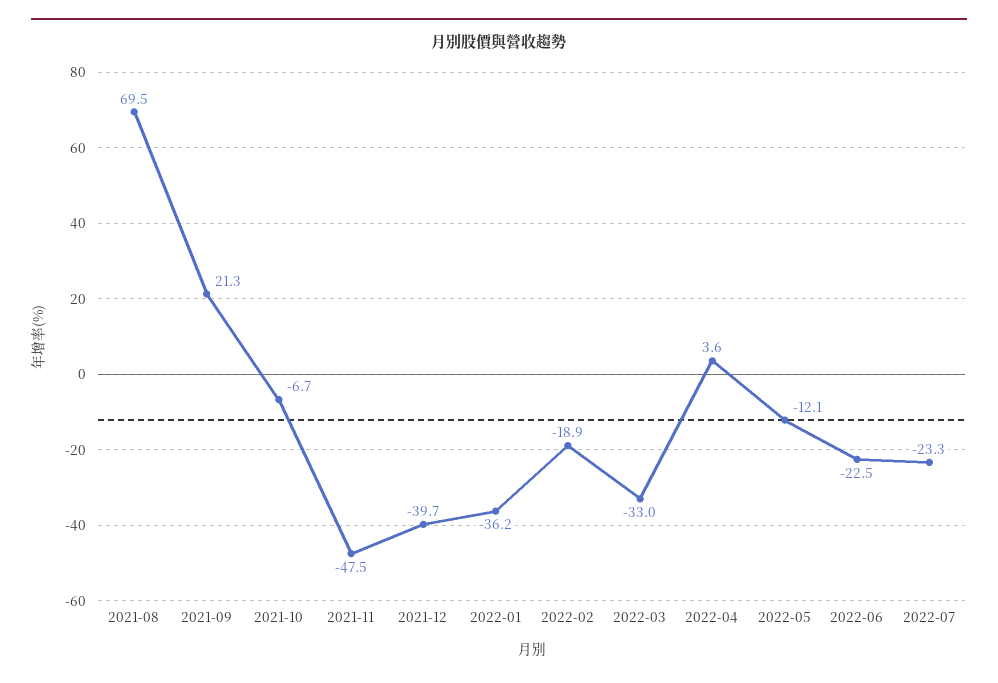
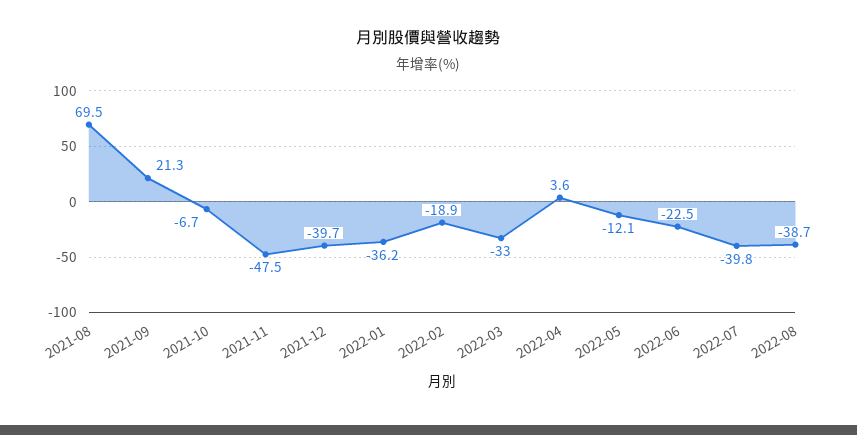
2022-07: -23.3 -> -39.8
2022-08: none -> -38.7

